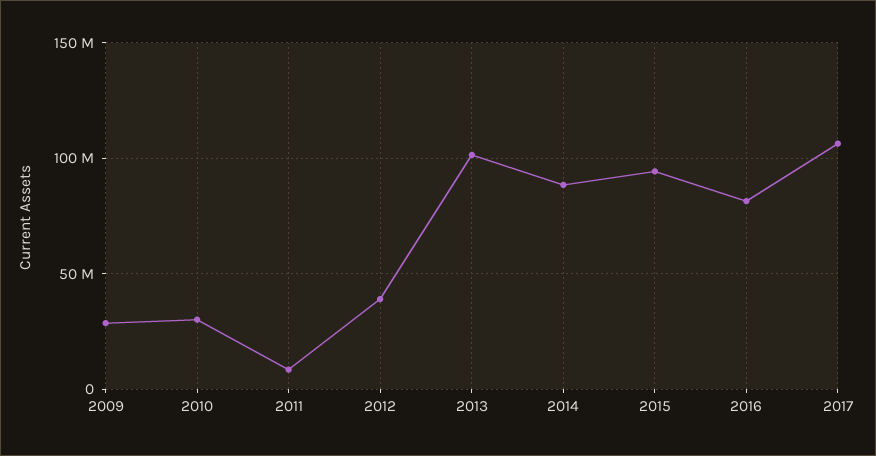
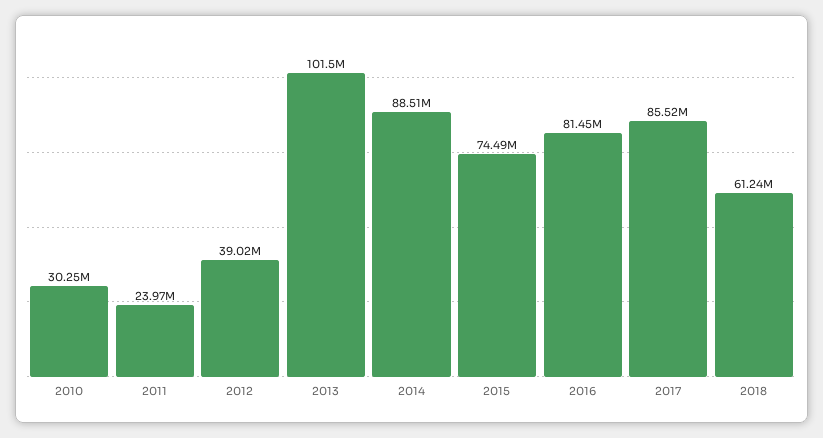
2009: 30000000 -> none
2011: 10000000 -> 23970000
2015: 95000000 -> 74490000
2017: 105000000 -> 85520000
2018: none -> 61240000

